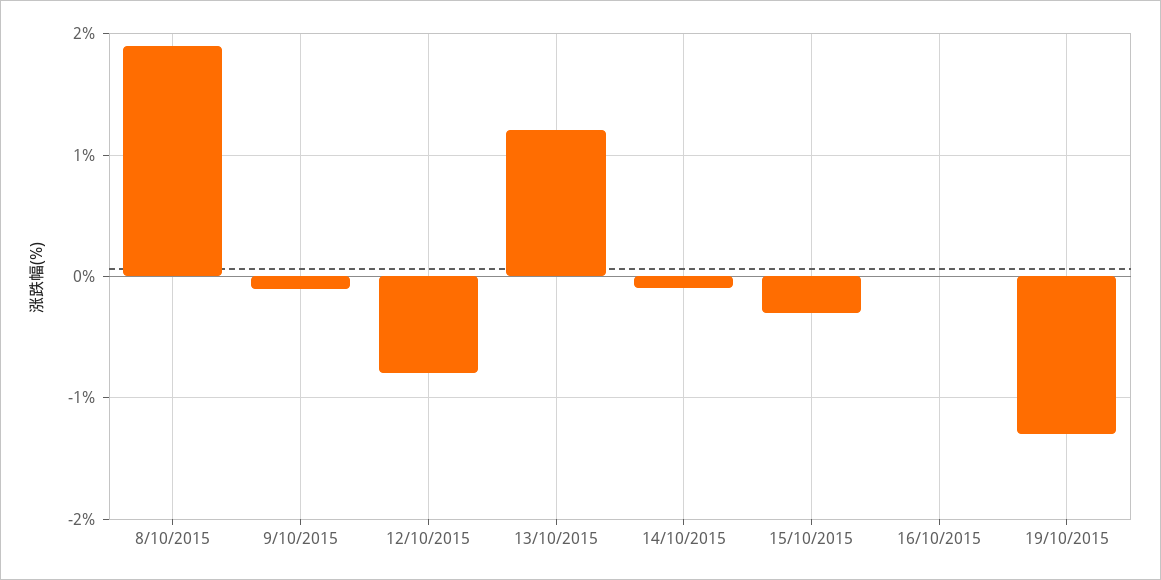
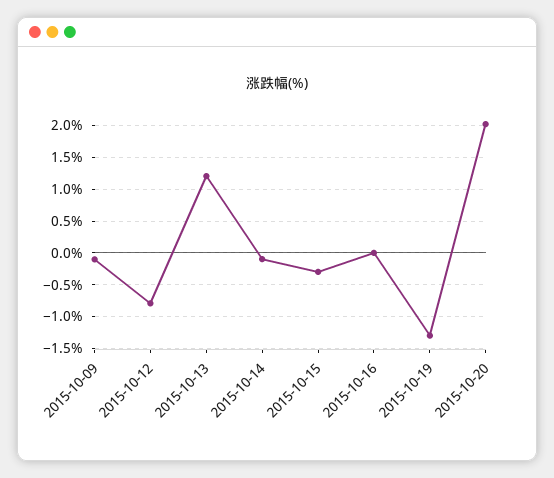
8/10/2015: 1.9 -> none
2015-10-20: none -> 2

